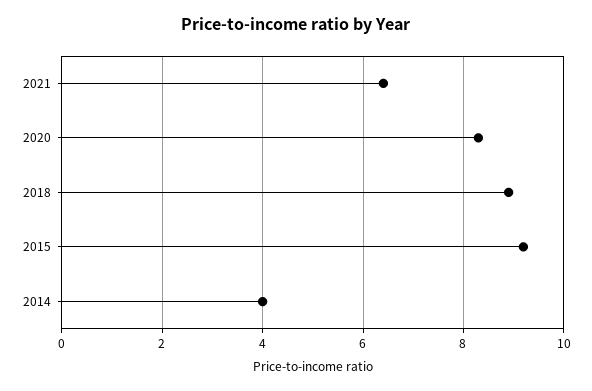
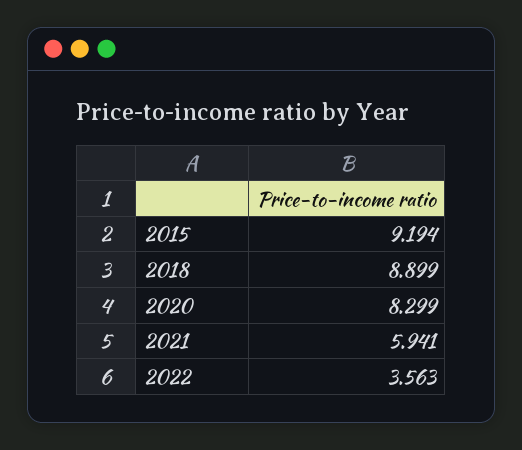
2021: 6.4 -> 5.941
2014: 4 -> none
2022: none -> 3.563

